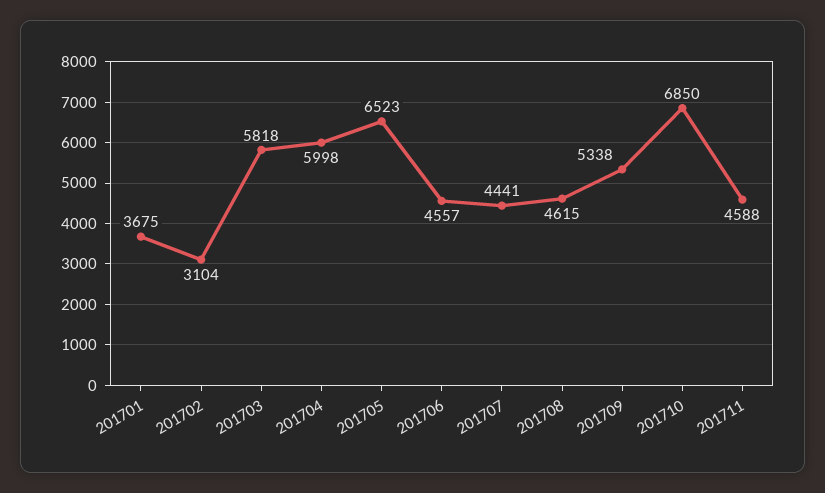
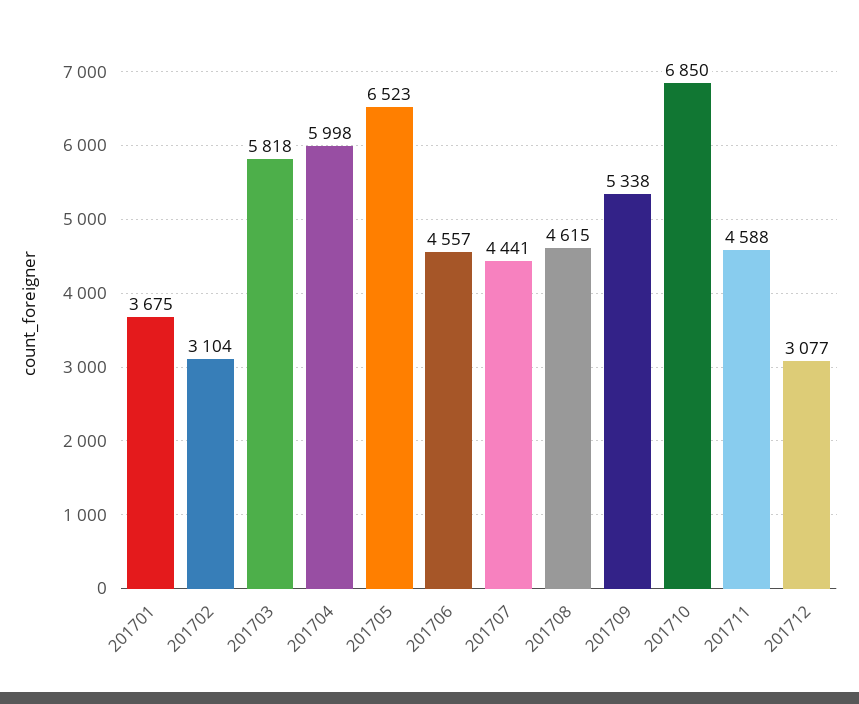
201712: none -> 3077

